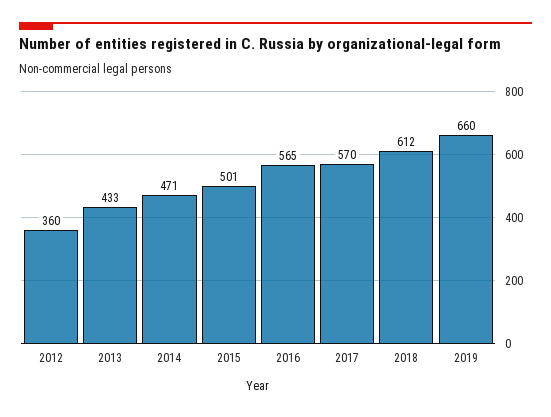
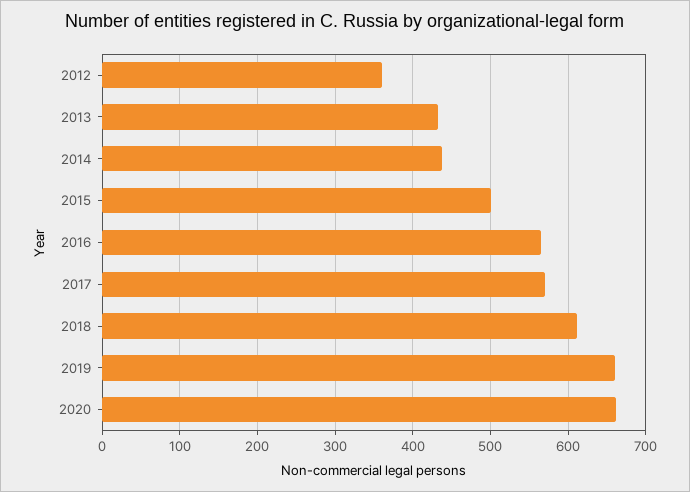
2014: 471 -> 440
2020: none -> 660

